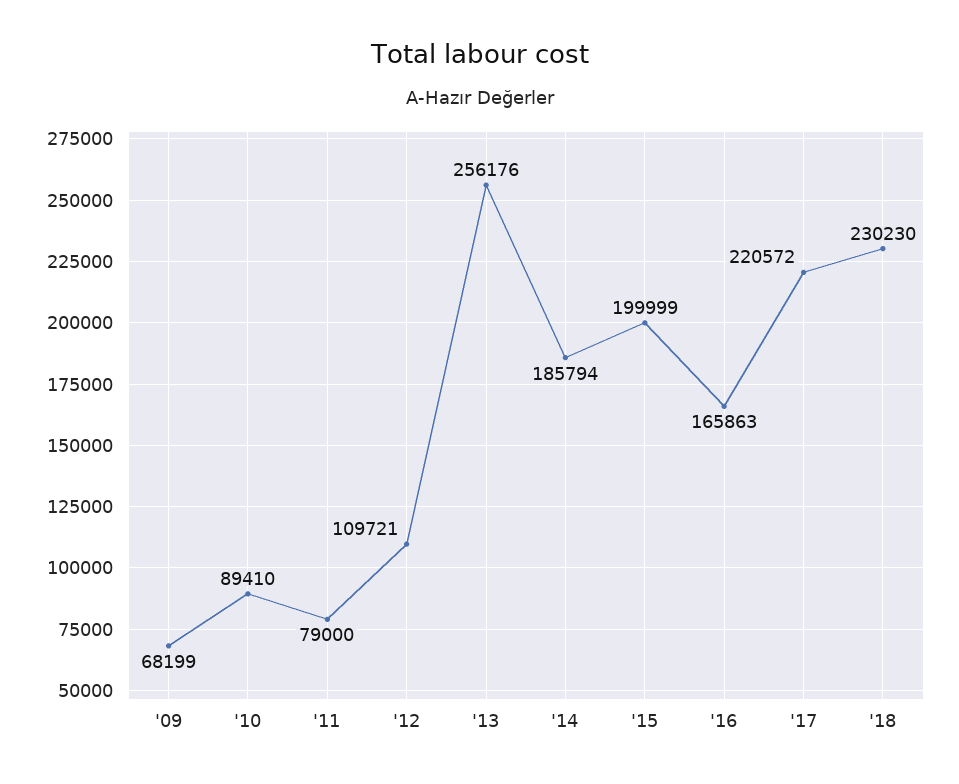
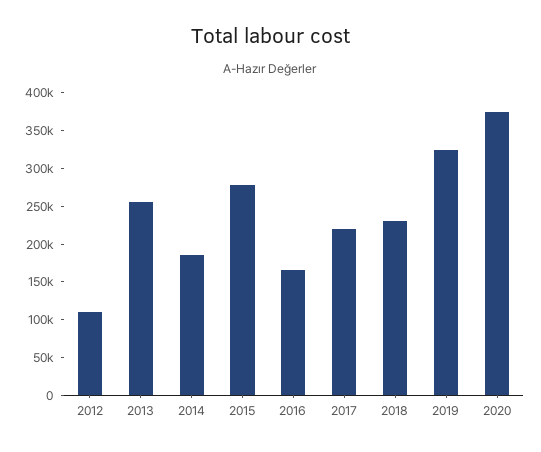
'09: 68199 -> none
'10: 89410 -> none
'11: 79000 -> none
'15: 199999 -> 275000
2019: none -> 325000
2020: none -> 375000

